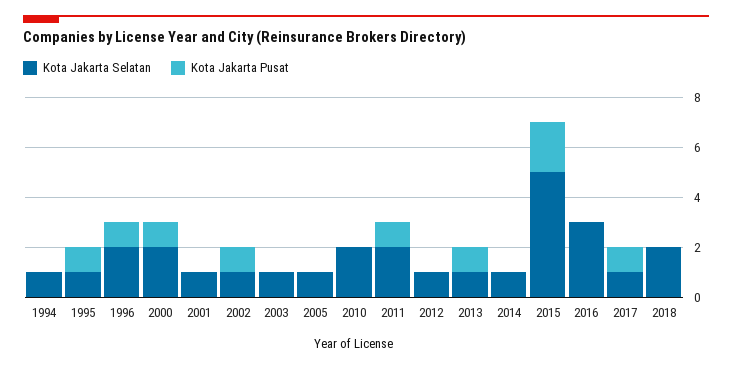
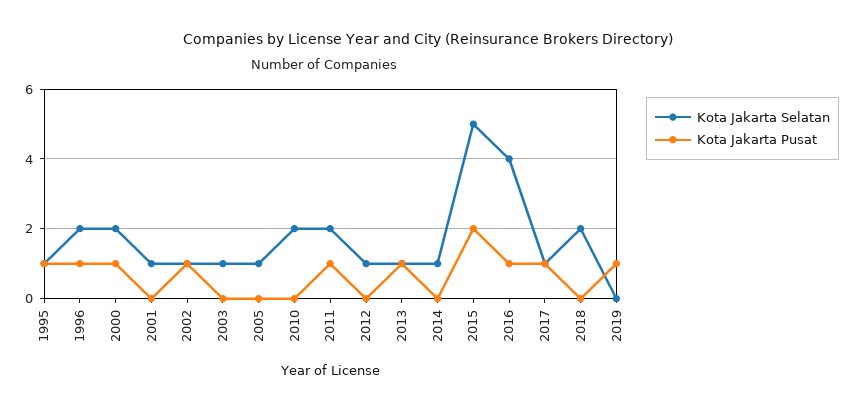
Kota Jakarta Selatan, 1994: 1 -> none
Kota Jakarta Pusat, 1994: 0 -> none
Kota Jakarta Selatan, 2016: 3 -> 4
Kota Jakarta Pusat, 2016: 0 -> 1
Kota Jakarta Selatan, 2019: none -> 0
Kota Jakarta Pusat, 2019: none -> 1

